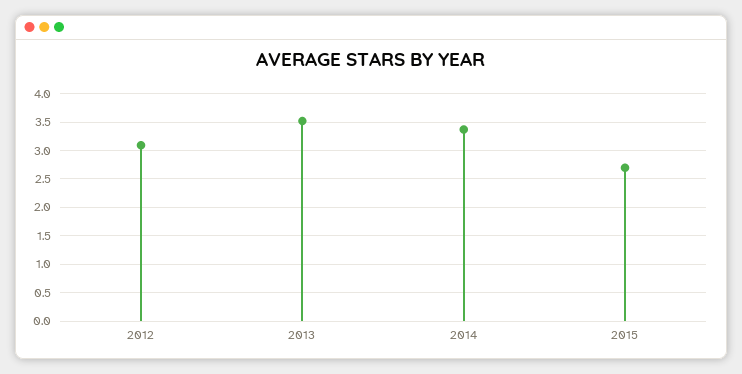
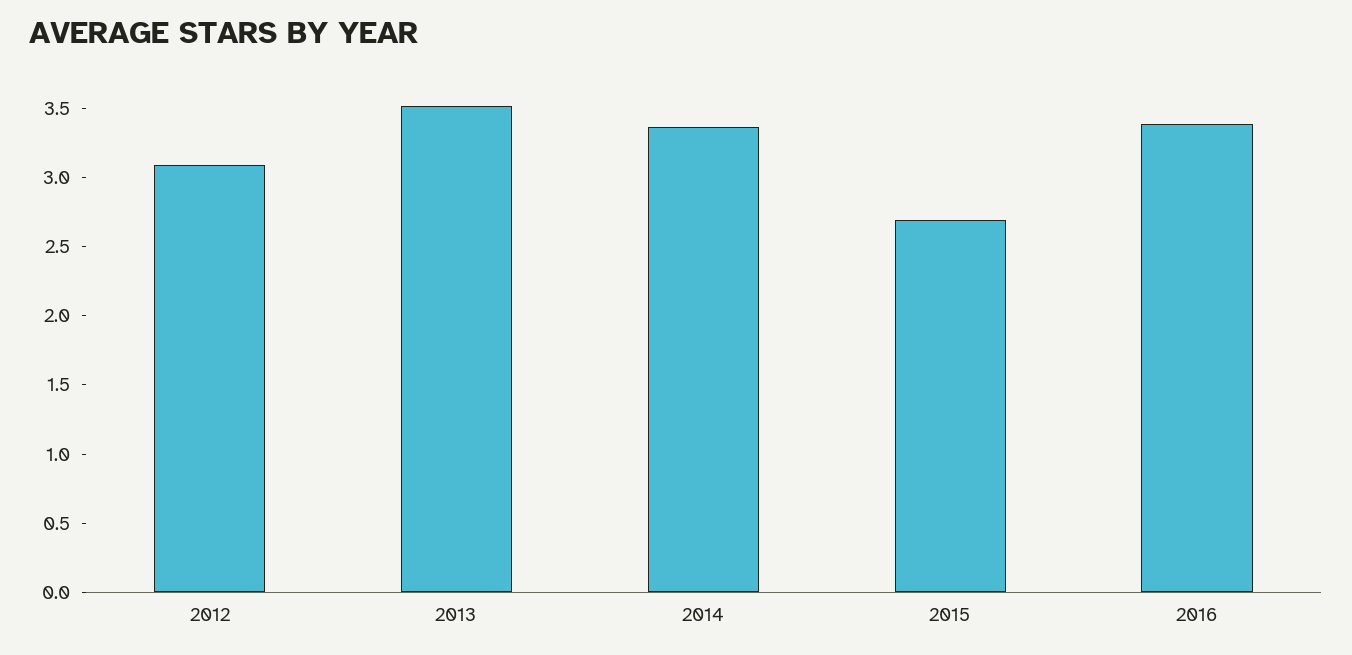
2016: none -> 3.4

